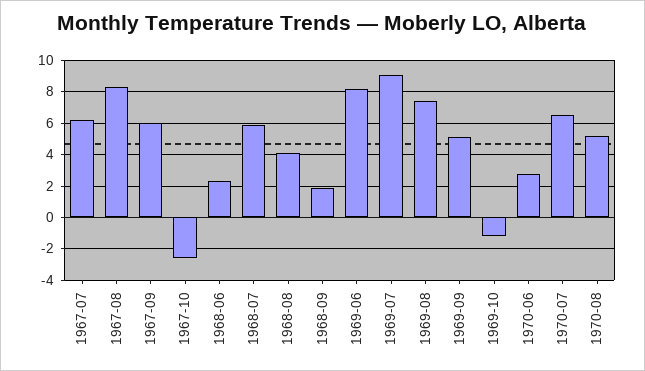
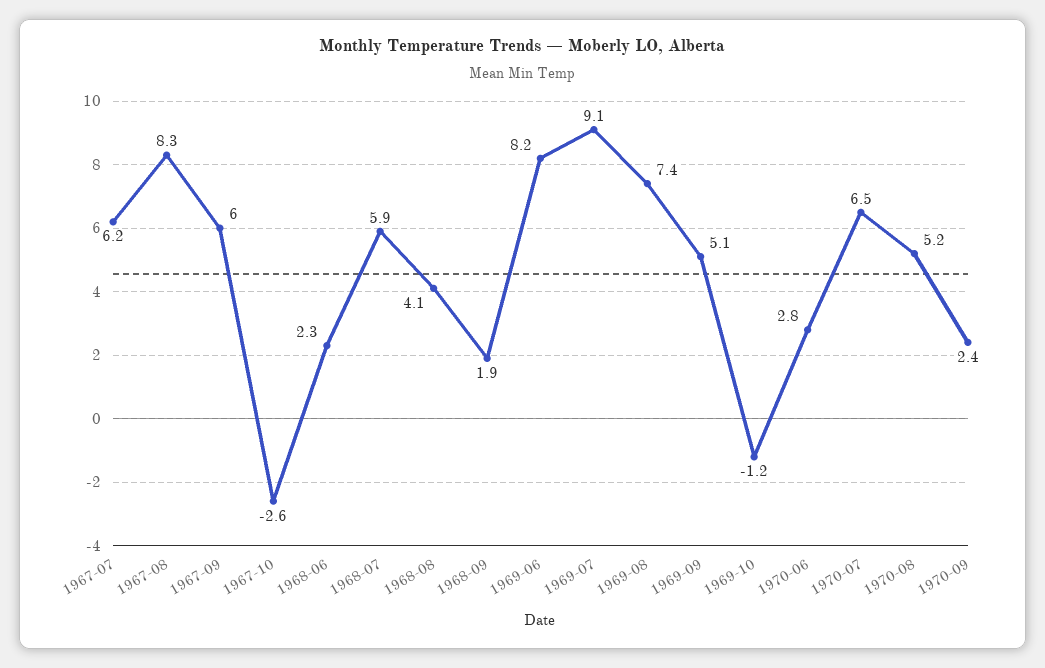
1970-09: none -> 2.4

